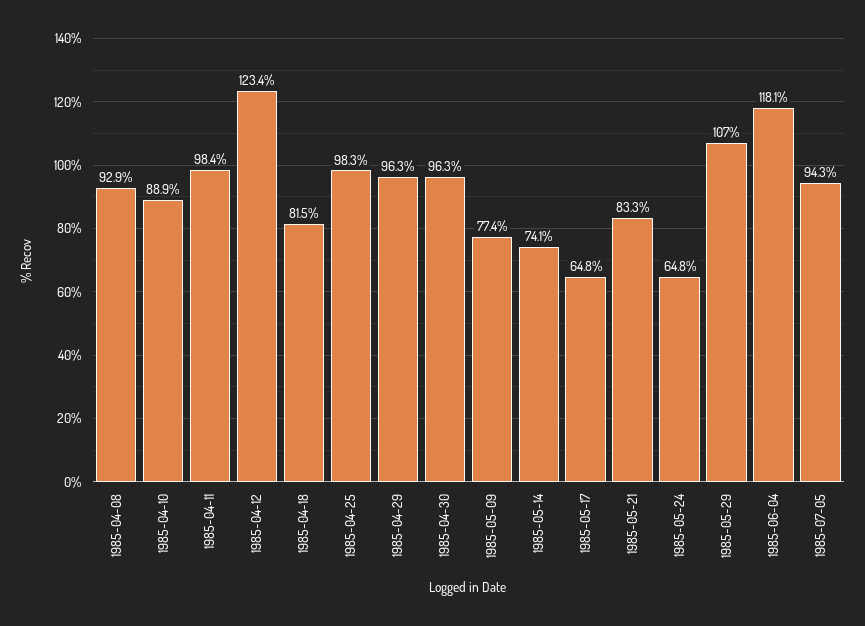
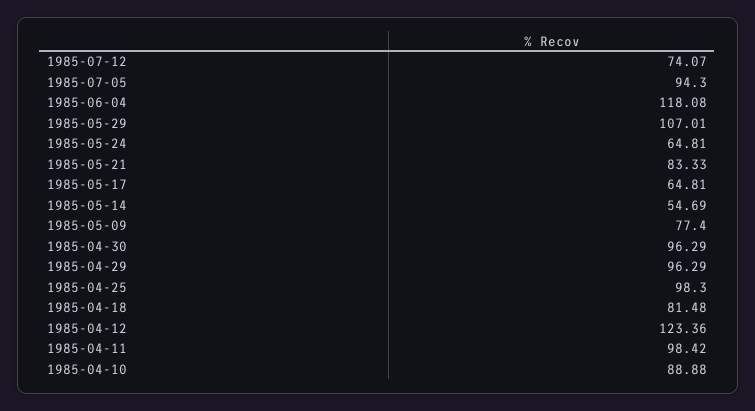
1985-04-08: 92.9 -> none
1985-05-14: 74.1 -> 54.69
1985-07-12: none -> 74.07

